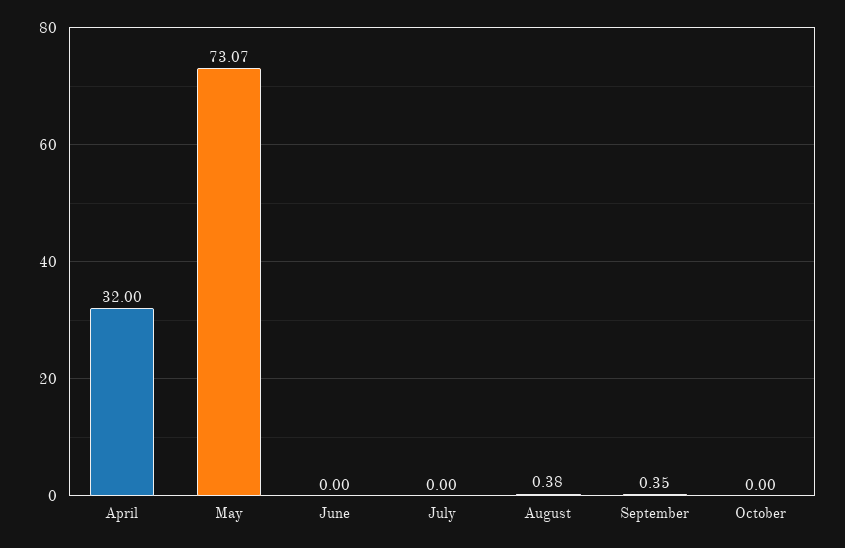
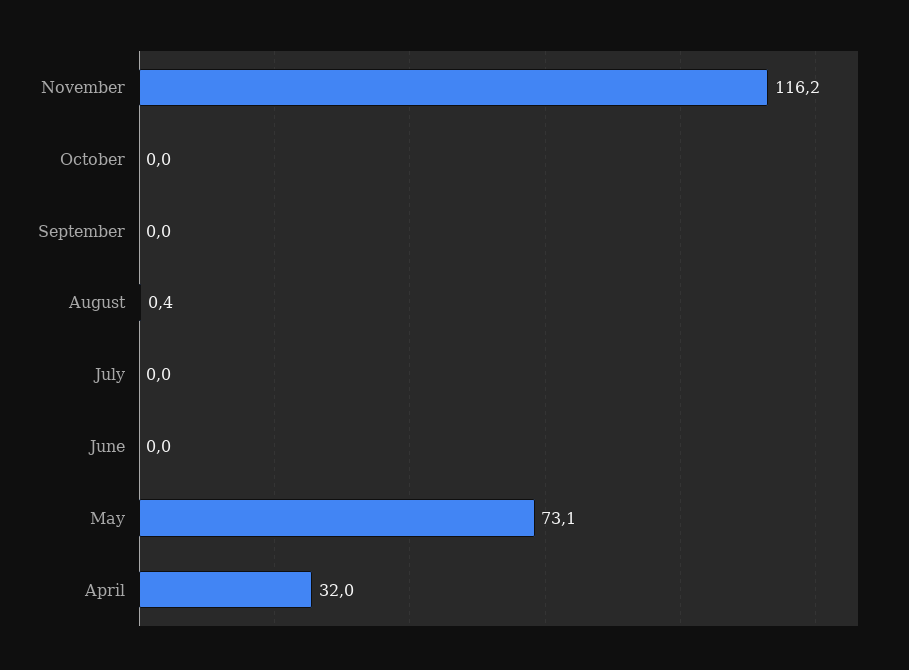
September: 0.35 -> 0
November: none -> 116.2

